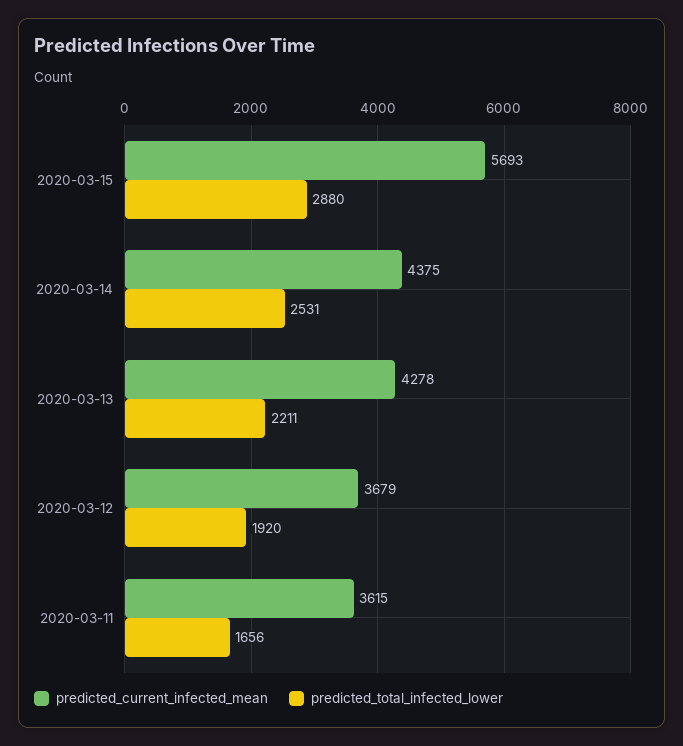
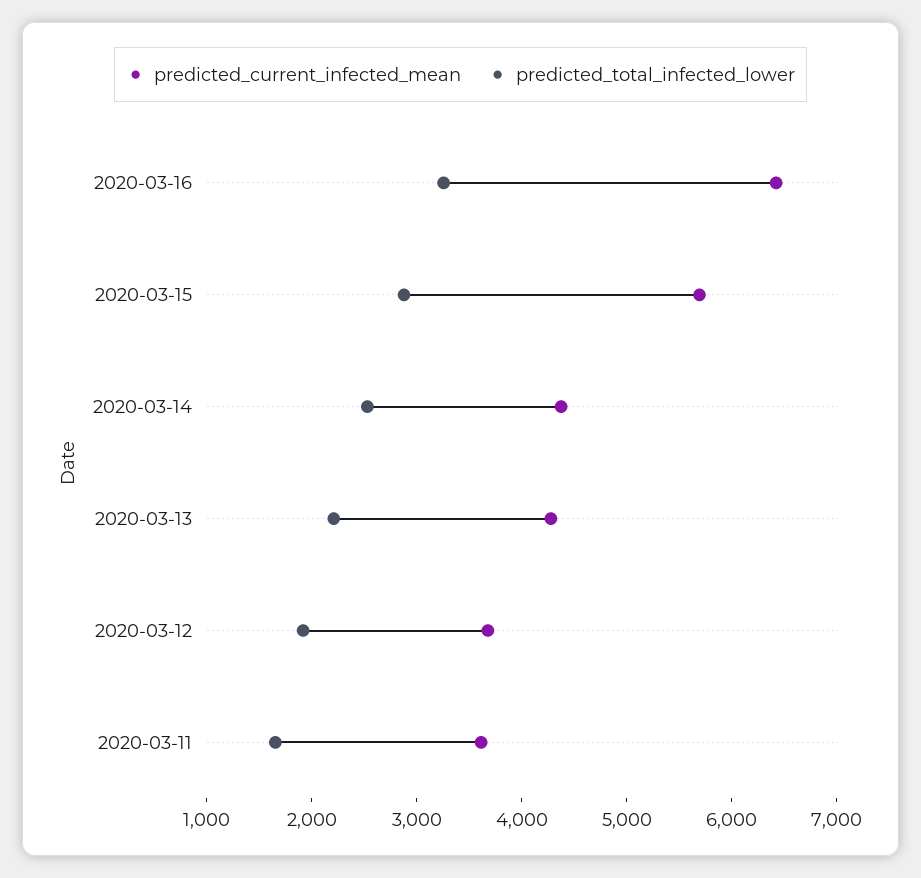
predicted_current_infected_mean, 2020-03-16: none -> 6400
predicted_total_infected_lower, 2020-03-16: none -> 3200

